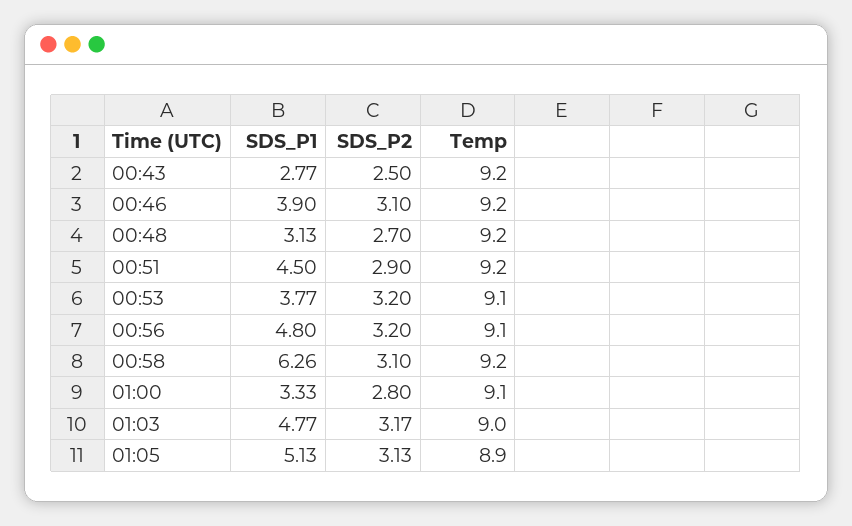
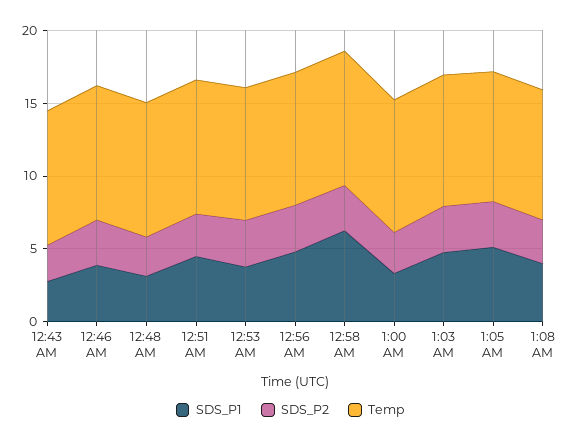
SDS_P1, 1:08 AM: none -> 4
SDS_P2, 1:08 AM: none -> 3
Temp, 1:08 AM: none -> 9

